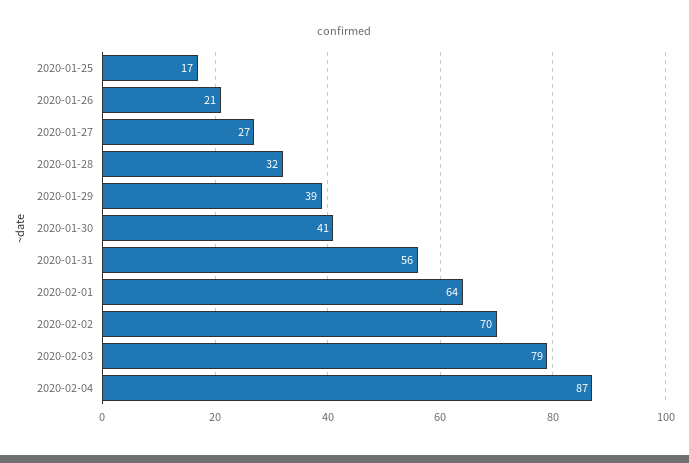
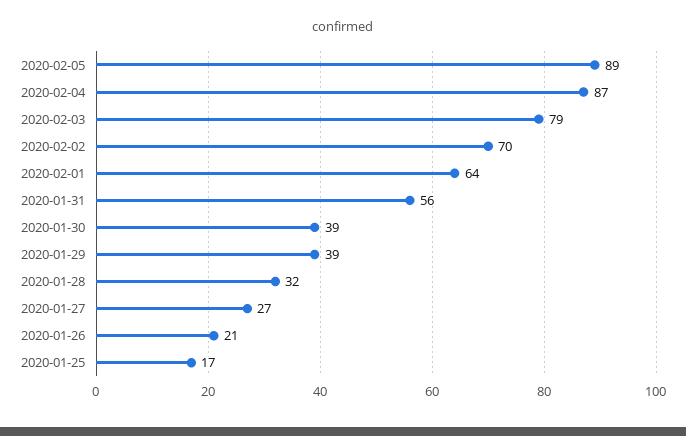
2020-01-30: 41 -> 39
2020-02-05: none -> 89

